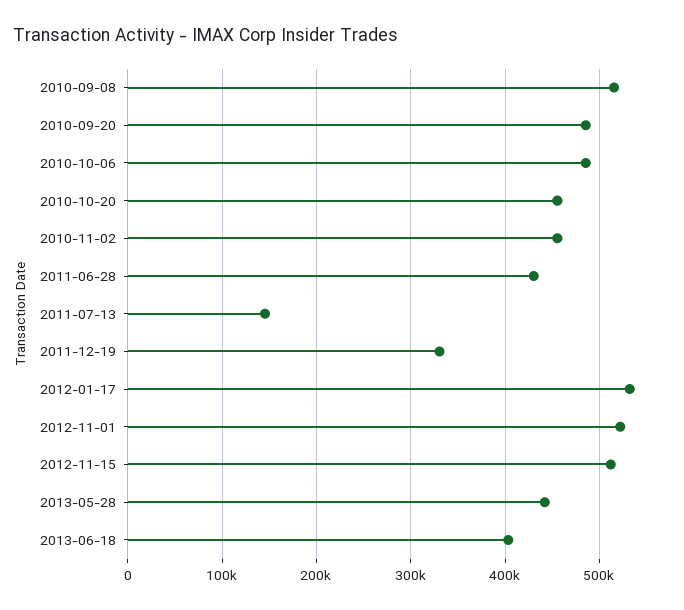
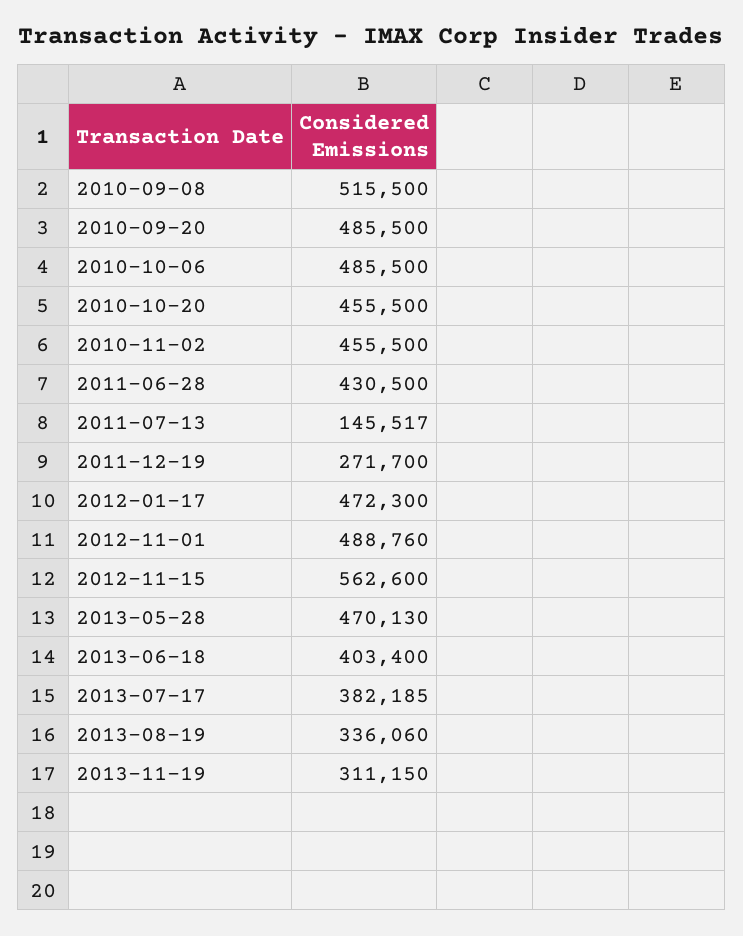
2011-12-19: 330000 -> 271700
2012-01-17: 530000 -> 472300
2012-11-01: 520000 -> 488760
2012-11-15: 510000 -> 562600
2013-05-28: 440000 -> 470130
2013-07-17: none -> 382185
2013-08-19: none -> 336060
2013-11-19: none -> 311150

